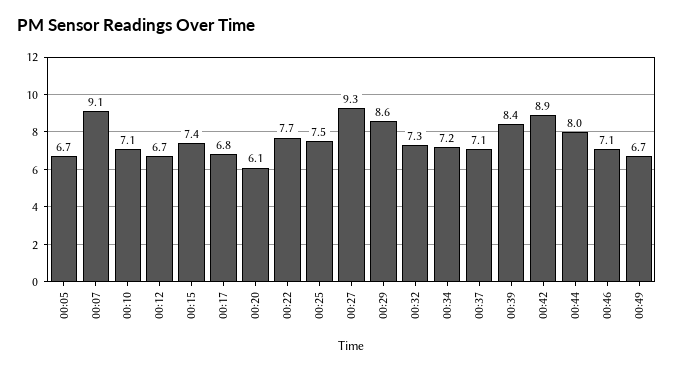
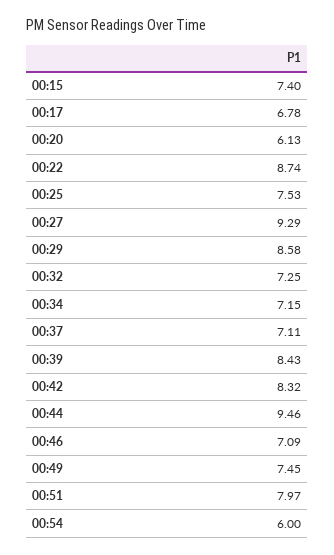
00:05: 6.7 -> none
00:07: 9.1 -> none
00:10: 7.1 -> none
00:12: 6.7 -> none
00:22: 7.7 -> 8.74
00:42: 8.9 -> 8.32
00:44: 8 -> 9.46
00:49: 6.7 -> 7.45
00:51: none -> 7.97
00:54: none -> 6

